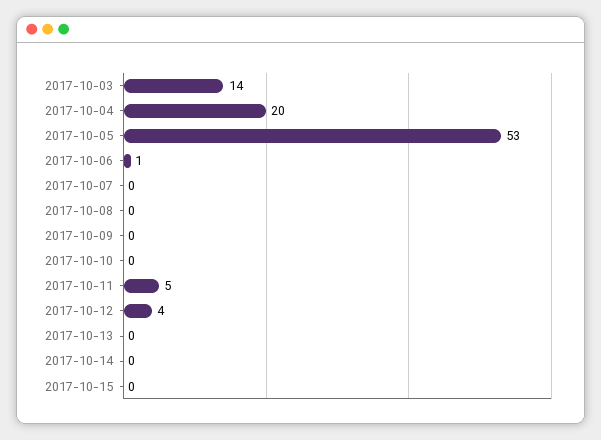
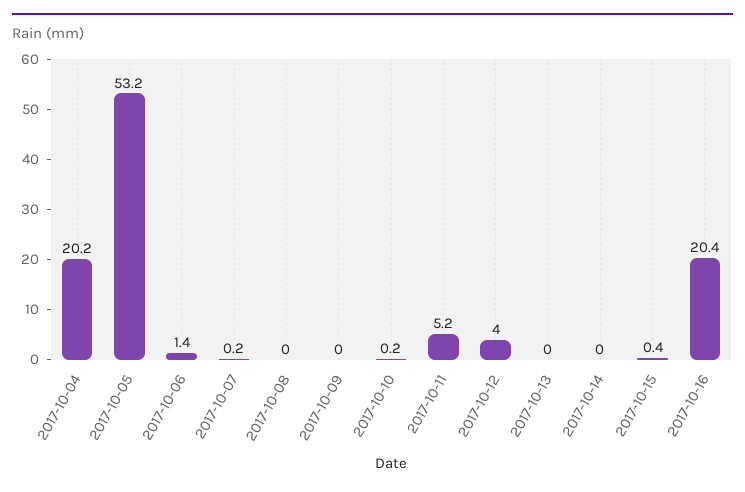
2017-10-03: 14 -> none
2017-10-16: none -> 20.4

